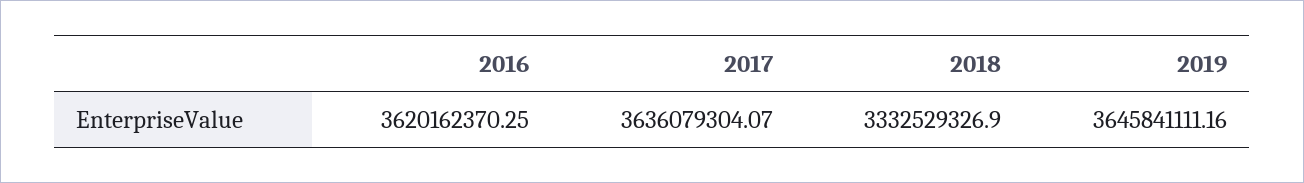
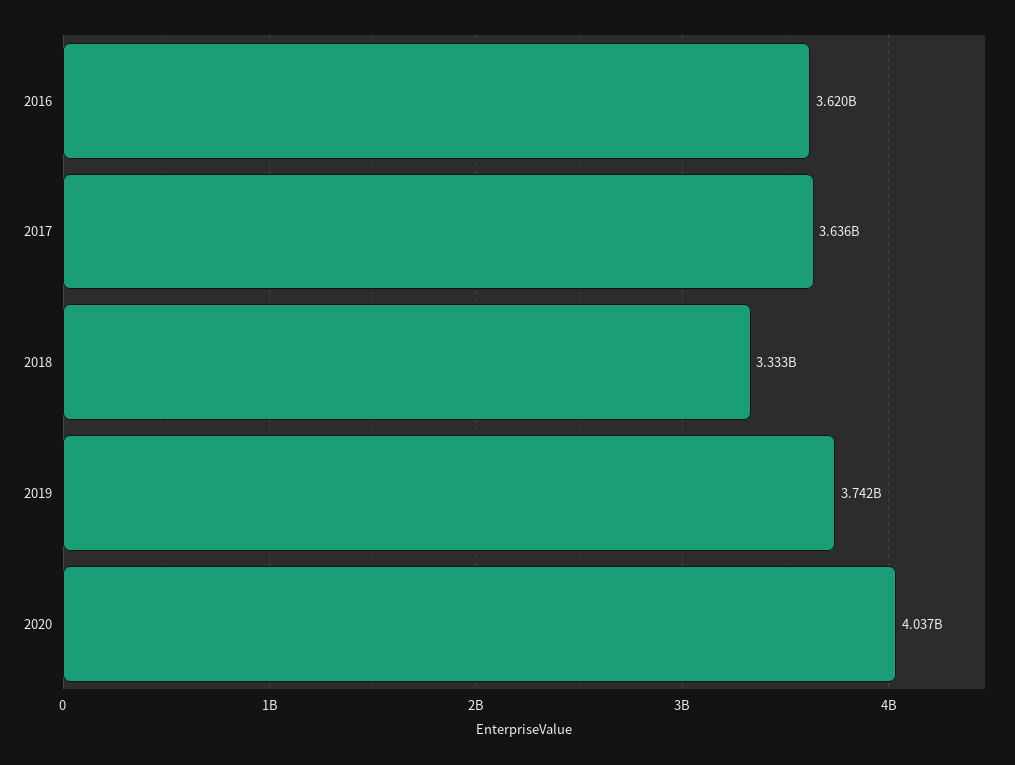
2019: 3645841111.16 -> 3742000000
2020: none -> 4037000000

